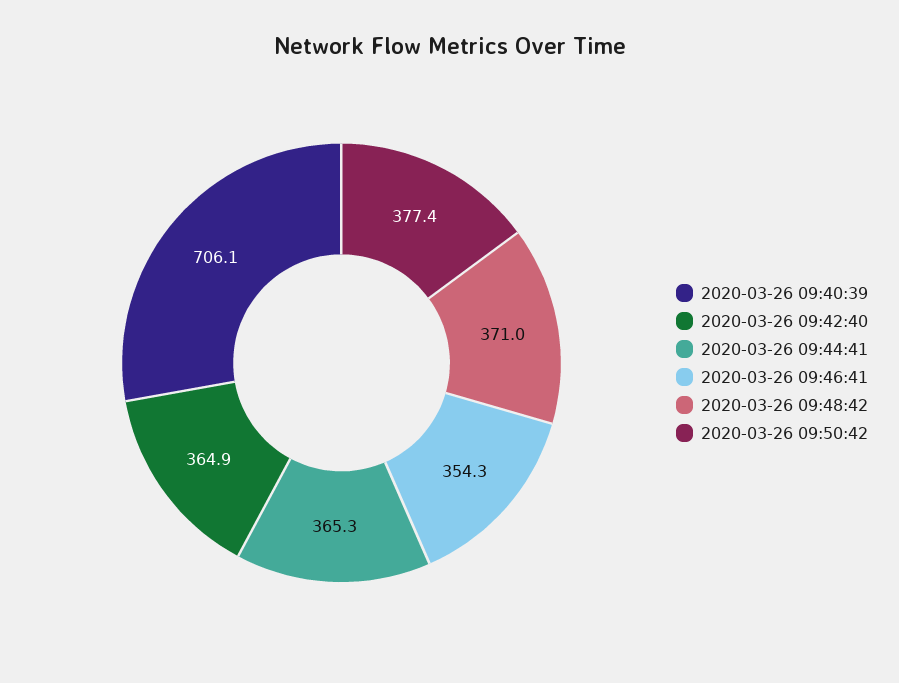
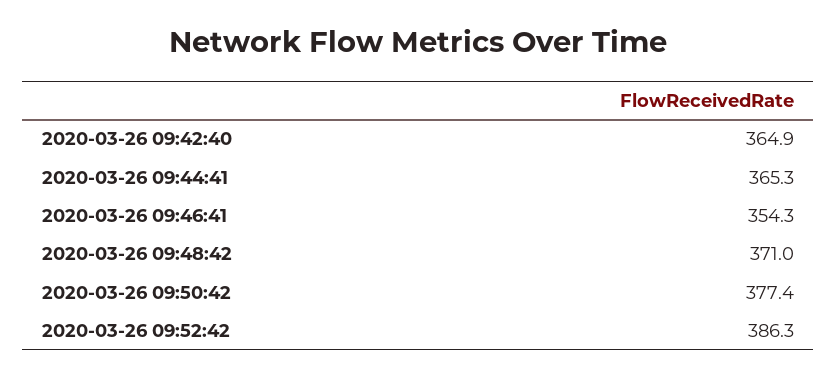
2020-03-26 09:40:39: 706.1 -> none
2020-03-26 09:52:42: none -> 386.3

